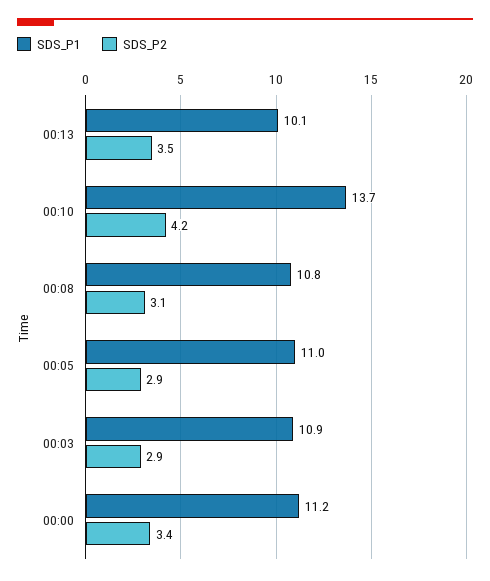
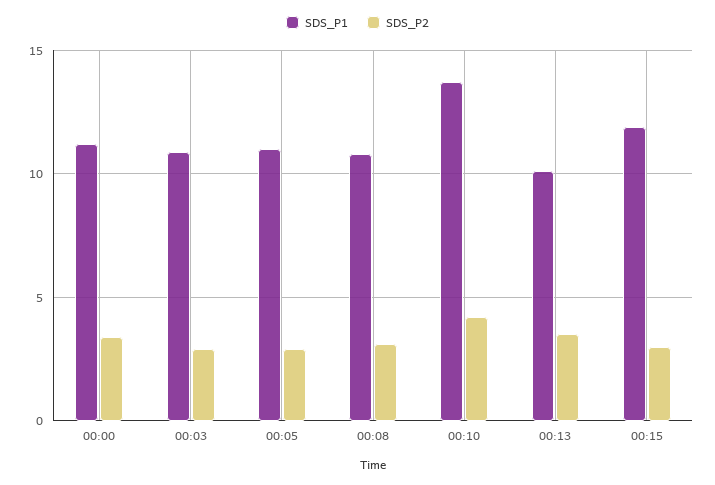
SDS_P1, 00:15: none -> 12
SDS_P2, 00:15: none -> 3

